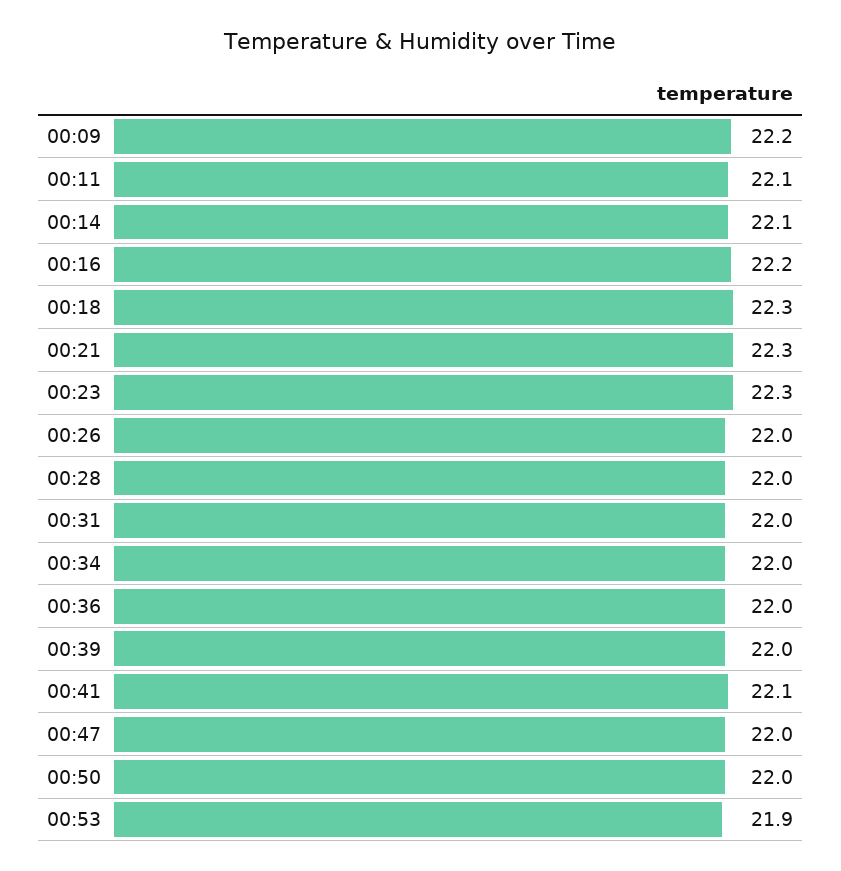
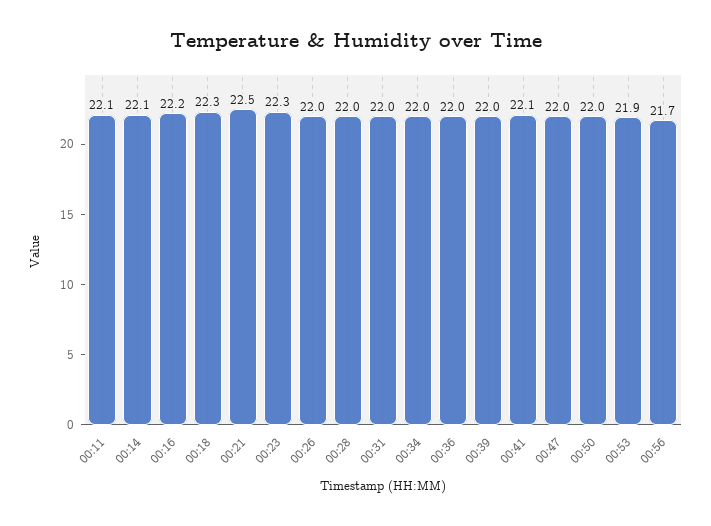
00:09: 22.2 -> none
00:21: 22.3 -> 22.5
00:56: none -> 21.7

